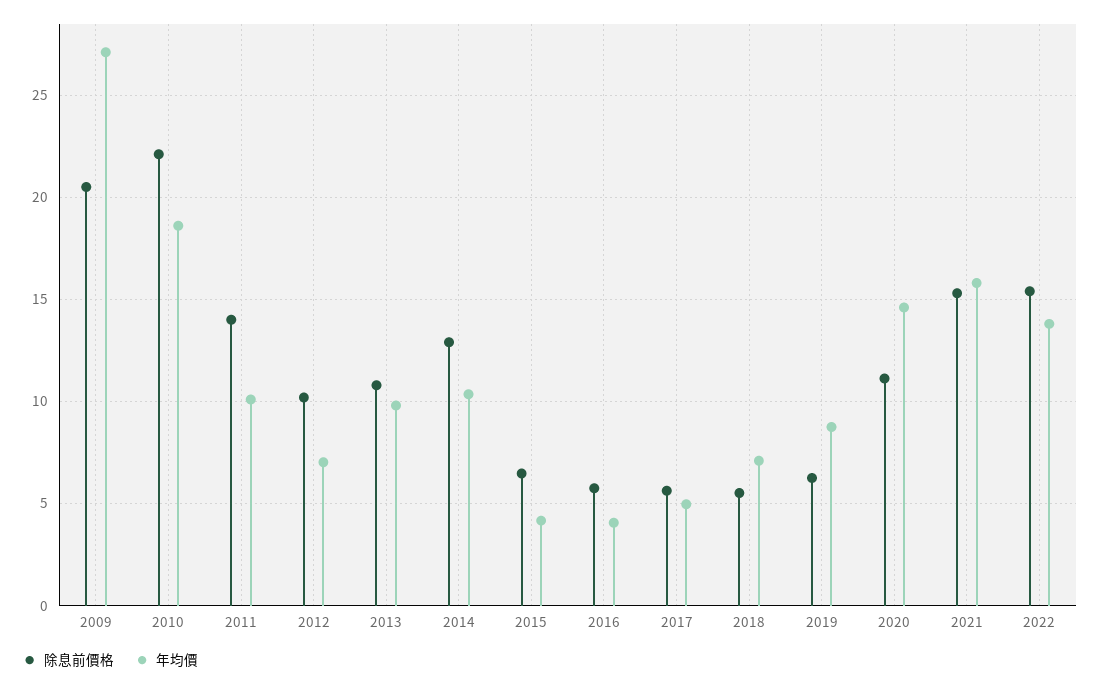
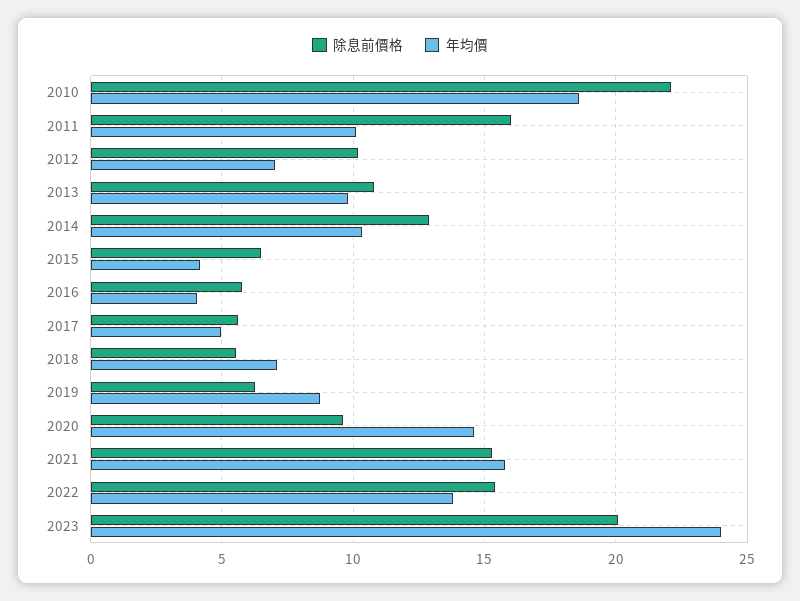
除息前價格, 2009: 20.5 -> none
年均價, 2009: 27 -> none
除息前價格, 2011: 14 -> 16
除息前價格, 2020: 11 -> 9.5
除息前價格, 2023: none -> 20
年均價, 2023: none -> 24

